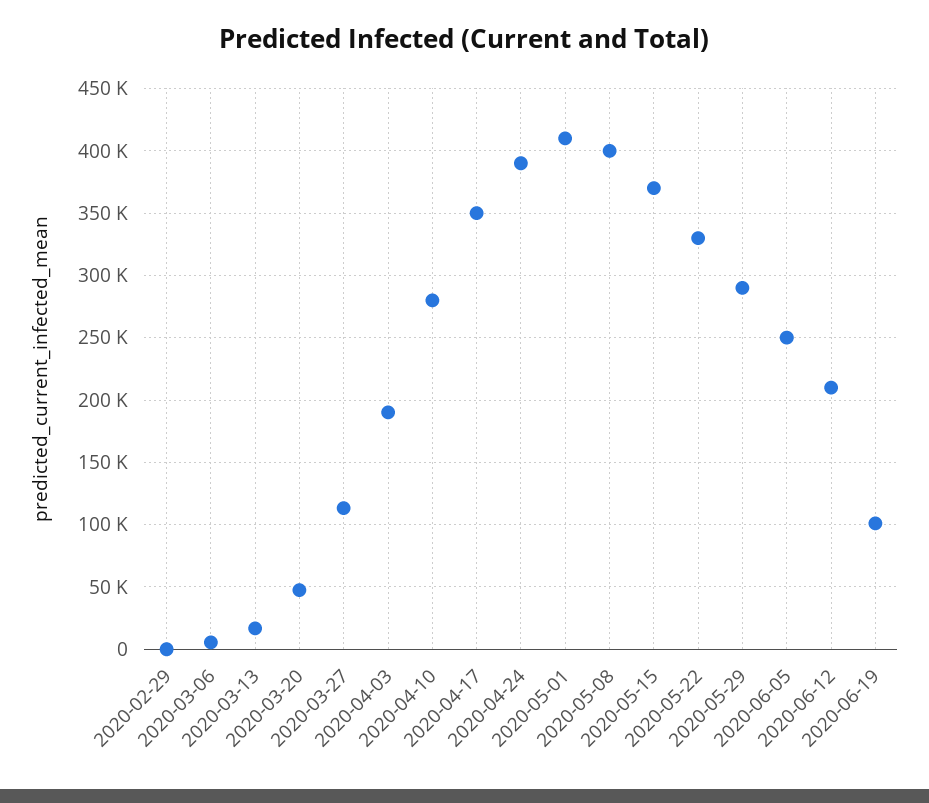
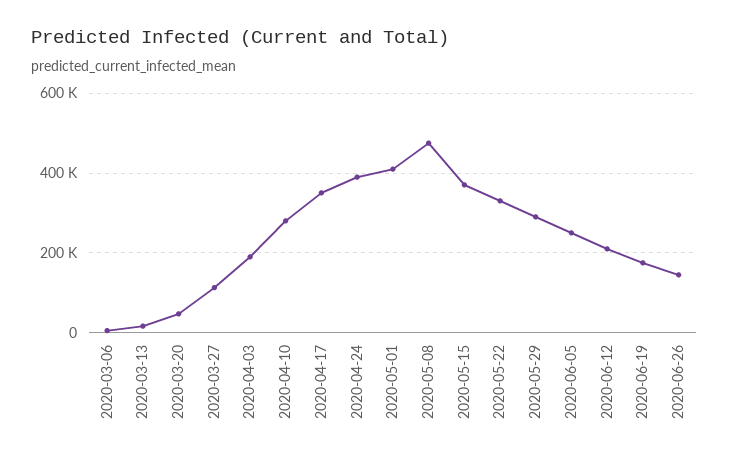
2020-02-29: 0 -> none
2020-05-08: 400000 -> 480000
2020-06-19: 100000 -> 180000
2020-06-26: none -> 140000

